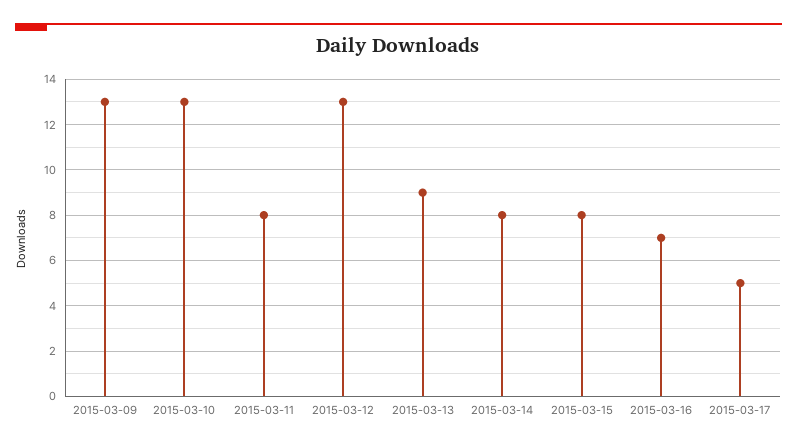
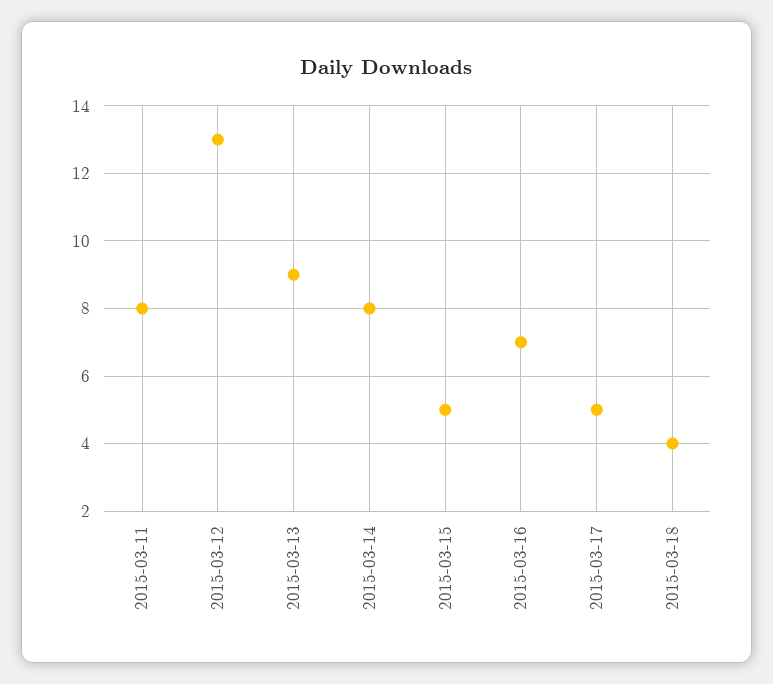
2015-03-09: 13 -> none
2015-03-10: 13 -> none
2015-03-15: 8 -> 5
2015-03-18: none -> 4

